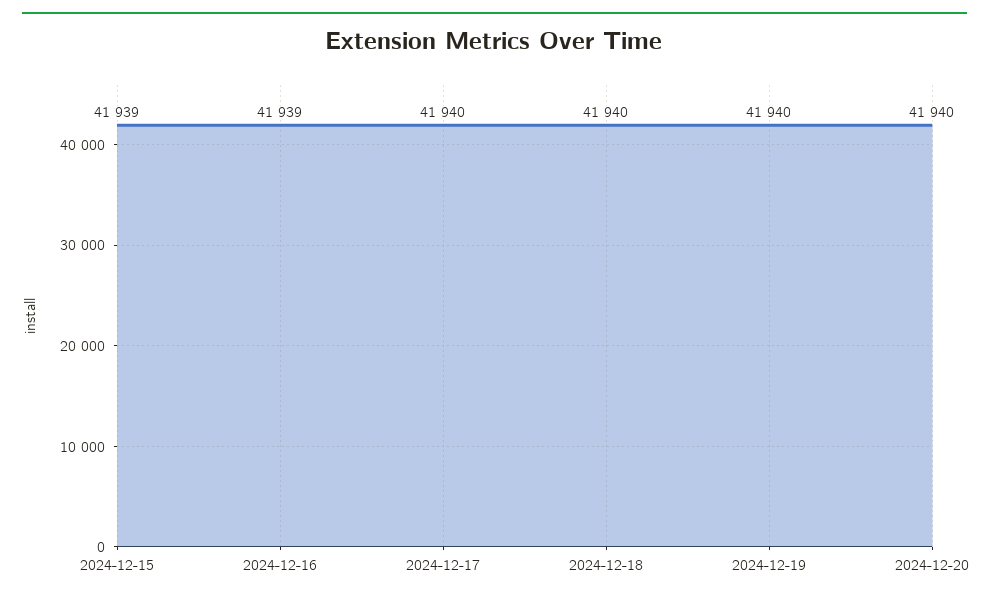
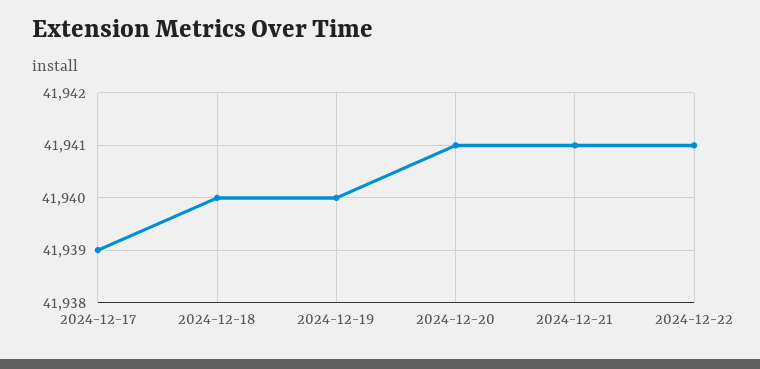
2024-12-15: 41939 -> none
2024-12-16: 41939 -> none
2024-12-17: 41940 -> 41939
2024-12-20: 41940 -> 41941
2024-12-21: none -> 41941
2024-12-22: none -> 41941

